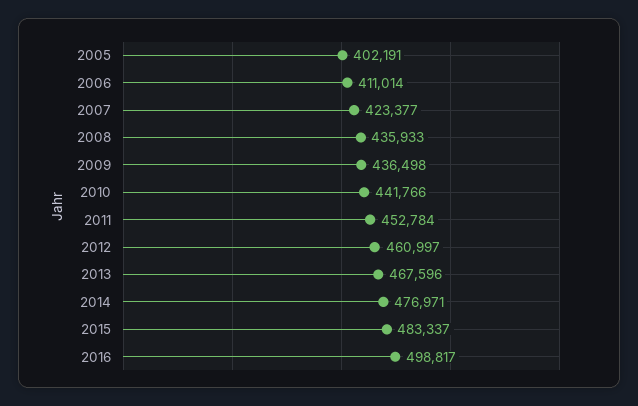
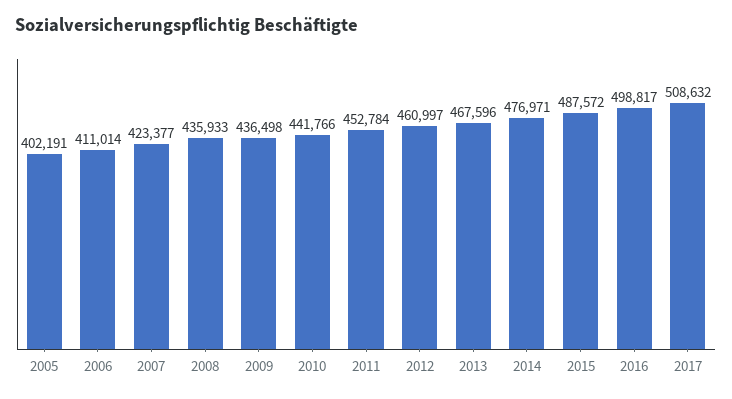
2015: 483337 -> 487572
2017: none -> 508632

